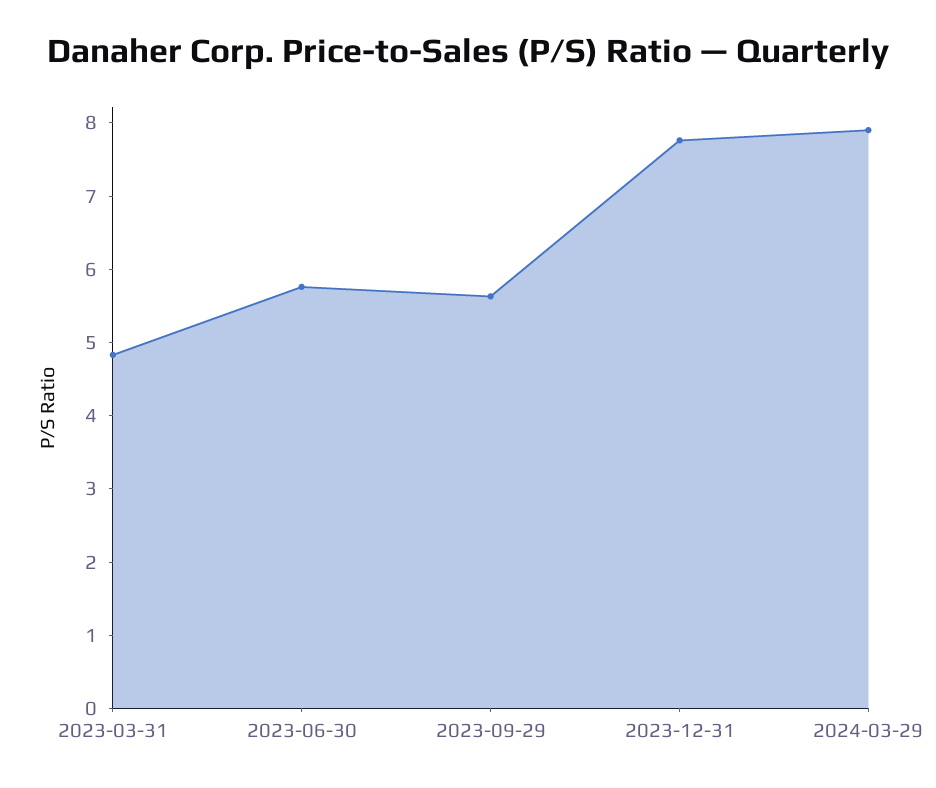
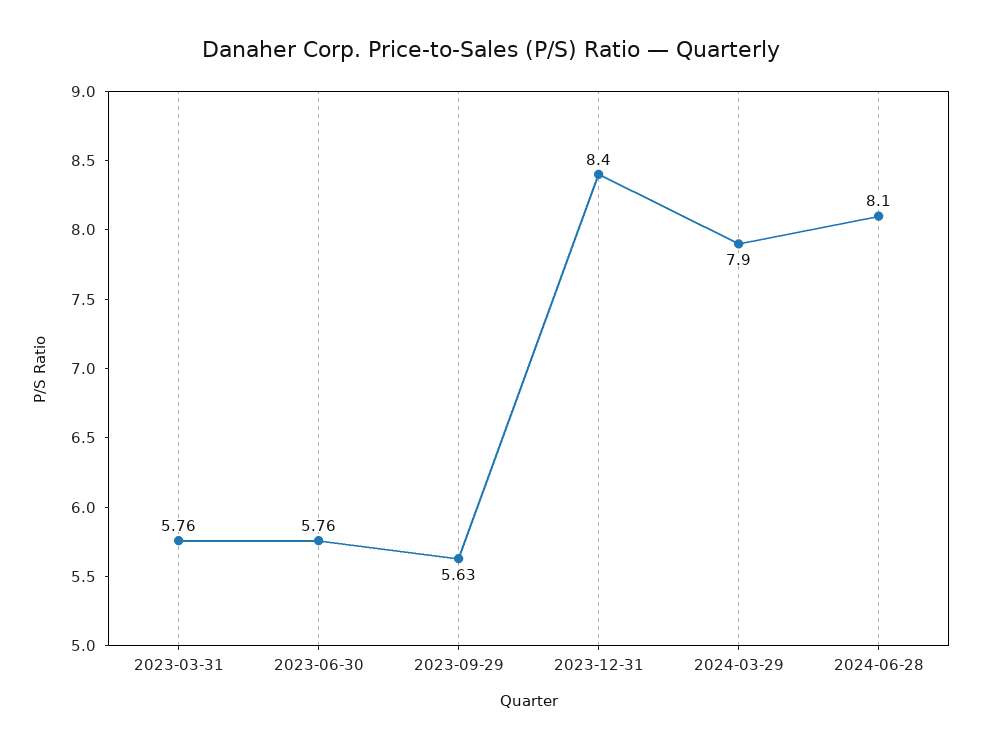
2023-03-31: 4.8 -> 5.76
2023-12-31: 7.8 -> 8.4
2024-06-28: none -> 8.1

